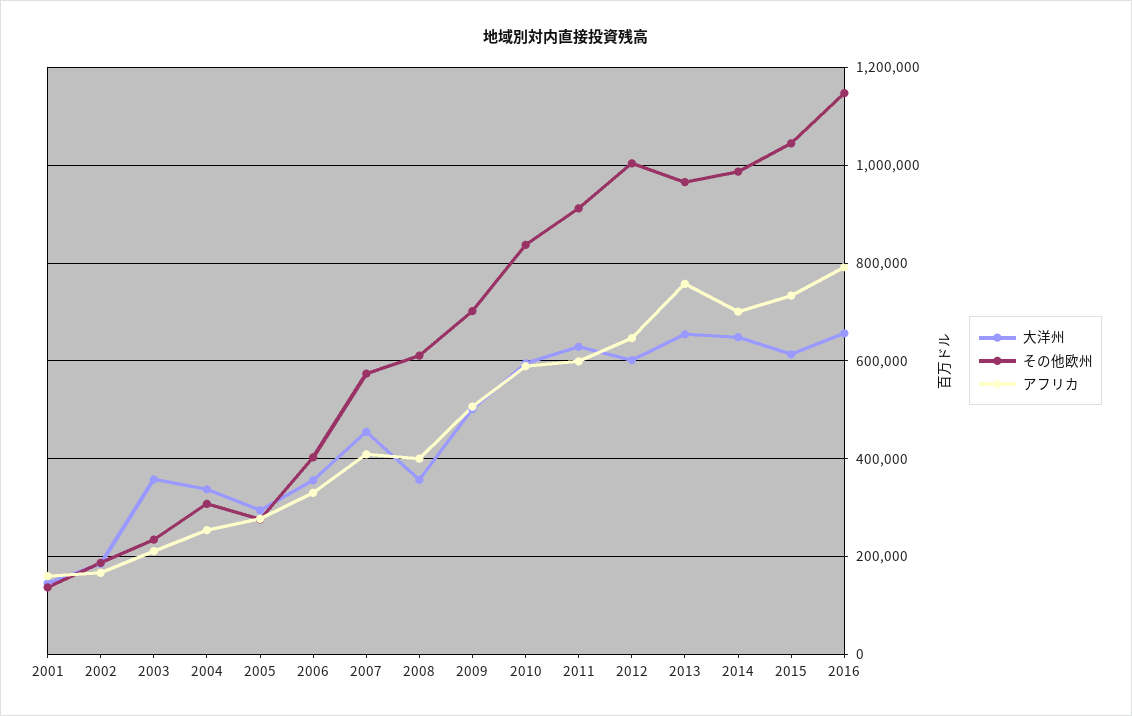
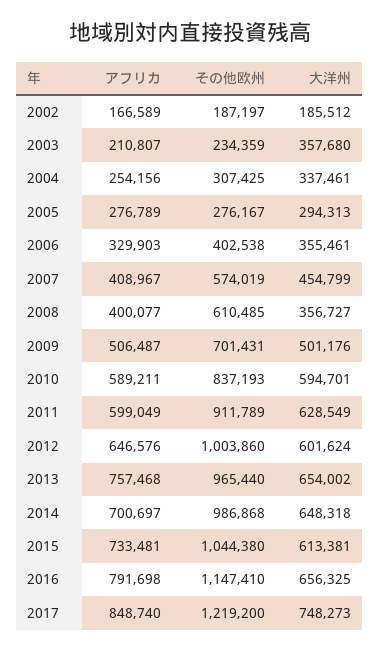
大洋州, 2001: 140000 -> none
その他欧州, 2001: 140000 -> none
アフリカ, 2001: 160000 -> none
アフリカ, 2017: none -> 848740
その他欧州, 2017: none -> 1219200
大洋州, 2017: none -> 748273

